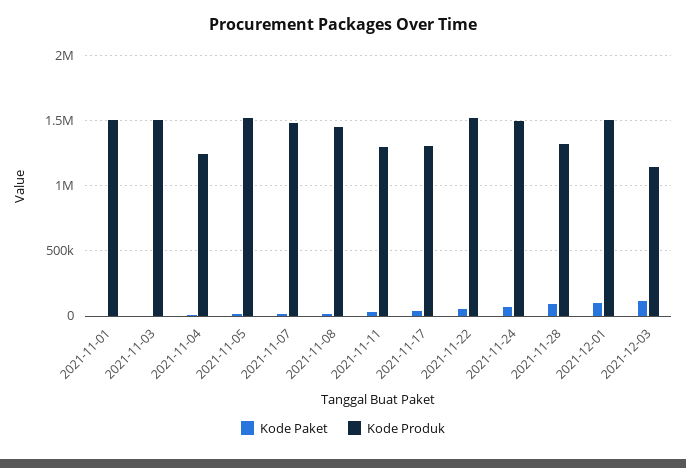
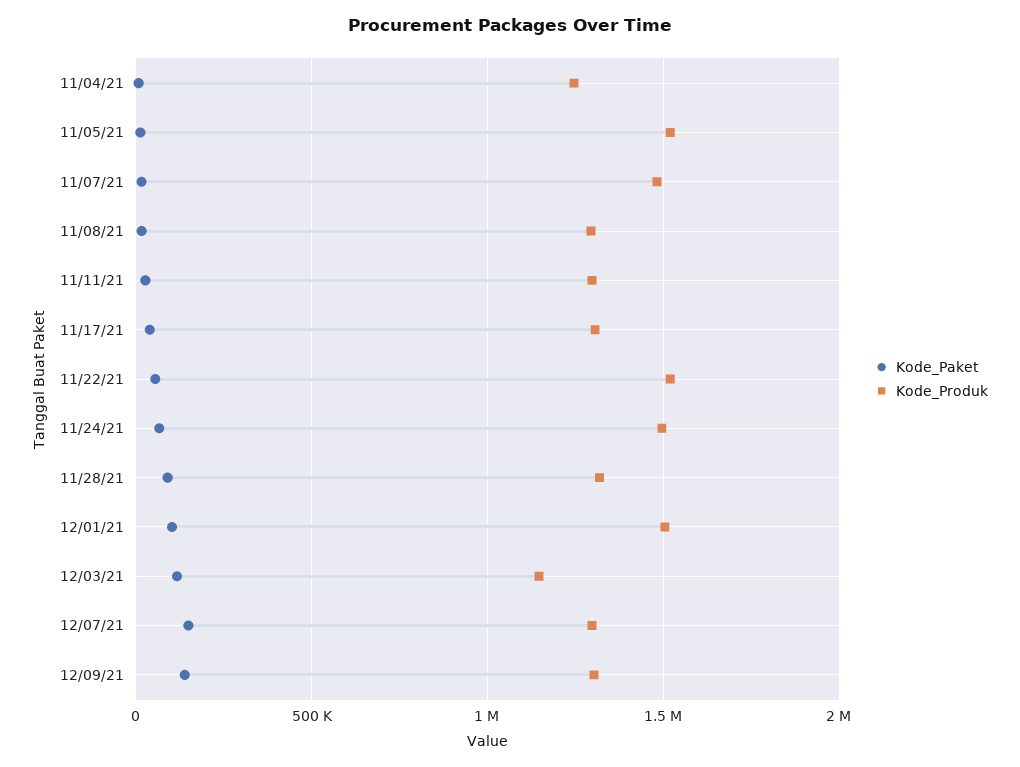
Kode Paket, 2021-11-01: 0 -> none
Kode Produk, 2021-11-01: 1500000 -> none
Kode Paket, 2021-11-03: 0 -> none
Kode Produk, 2021-11-03: 1500000 -> none
Kode Produk, 2021-11-08: 1450000 -> 1300000
Kode Paket, 12/07/21: none -> 150000
Kode Produk, 12/07/21: none -> 1300000
Kode Paket, 12/09/21: none -> 150000
Kode Produk, 12/09/21: none -> 1300000

